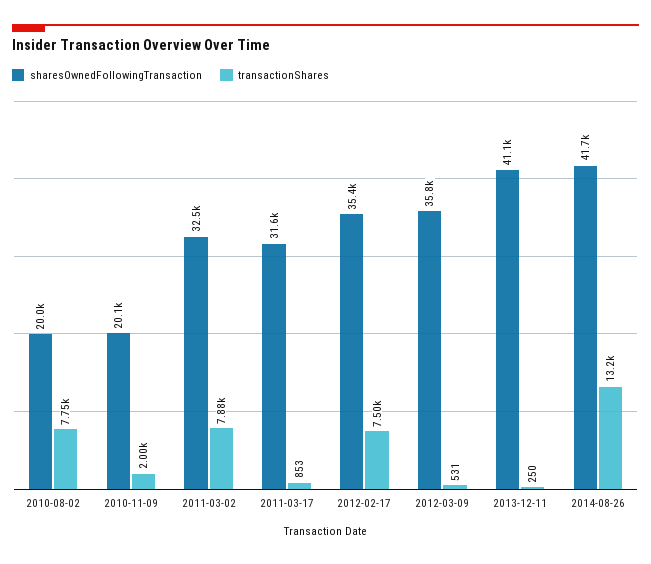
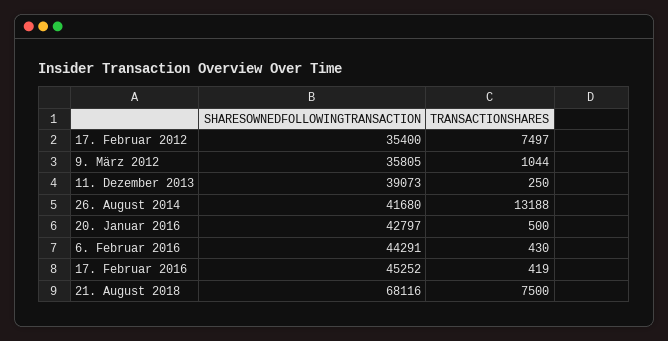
sharesOwnedFollowingTransaction, 2010-08-02: 20000 -> none
transactionShares, 2010-08-02: 7750 -> none
sharesOwnedFollowingTransaction, 2010-11-09: 20100 -> none
transactionShares, 2010-11-09: 2000 -> none
sharesOwnedFollowingTransaction, 2011-03-02: 32500 -> none
transactionShares, 2011-03-02: 7880 -> none
sharesOwnedFollowingTransaction, 2011-03-17: 31600 -> none
transactionShares, 2011-03-17: 853 -> none
transactionShares, 2012-03-09: 531 -> 1044
sharesOwnedFollowingTransaction, 2013-12-11: 41100 -> 39073
sharesOwnedFollowingTransaction, 20. Januar 2016: none -> 42797
transactionShares, 20. Januar 2016: none -> 500
sharesOwnedFollowingTransaction, 6. Februar 2016: none -> 44291
transactionShares, 6. Februar 2016: none -> 430
sharesOwnedFollowingTransaction, 17. Februar 2016: none -> 45252
transactionShares, 17. Februar 2016: none -> 419
sharesOwnedFollowingTransaction, 21. August 2018: none -> 68116
transactionShares, 21. August 2018: none -> 7500

